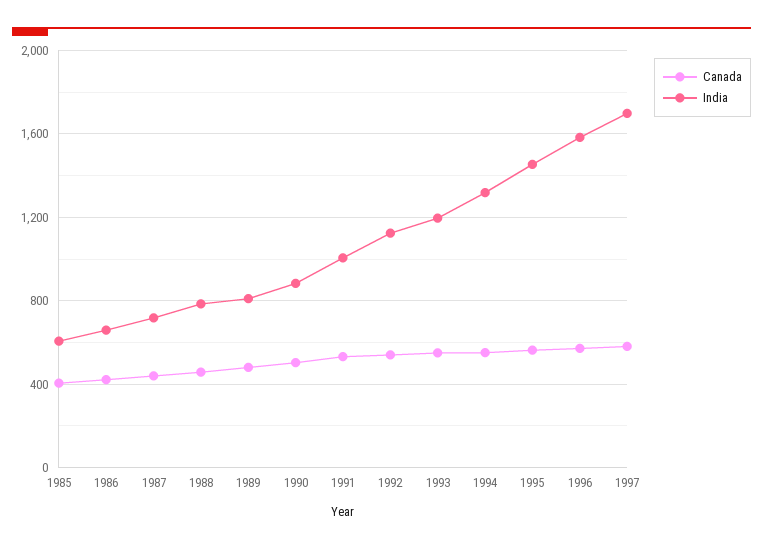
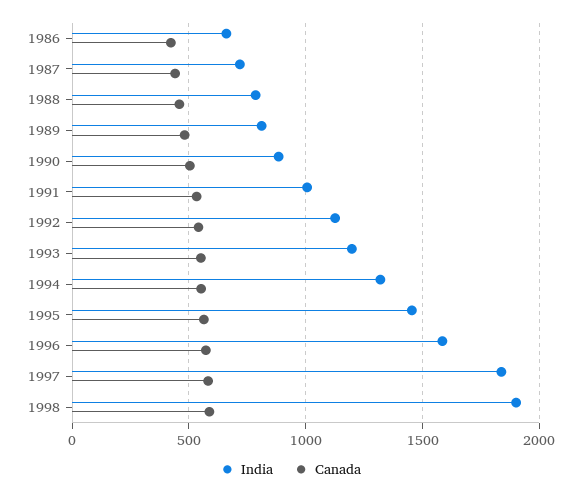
Canada, 1985: 400 -> none
India, 1985: 600 -> none
India, 1997: 1700 -> 1850
India, 1998: none -> 1900
Canada, 1998: none -> 600

